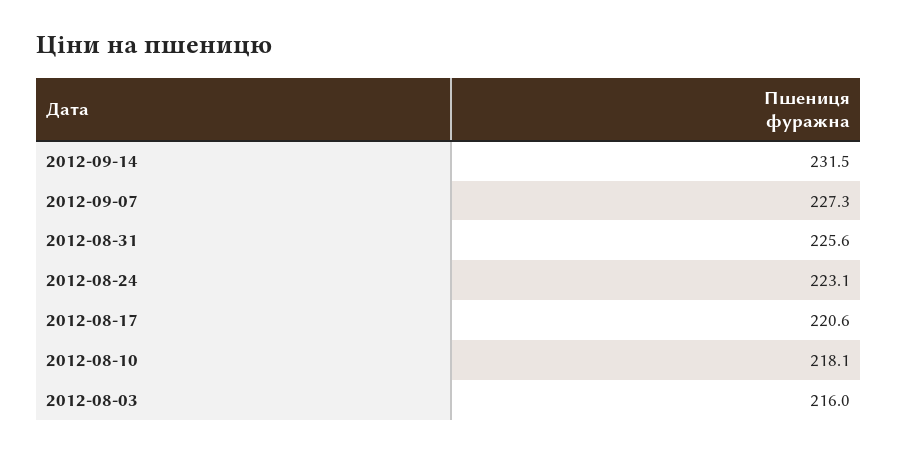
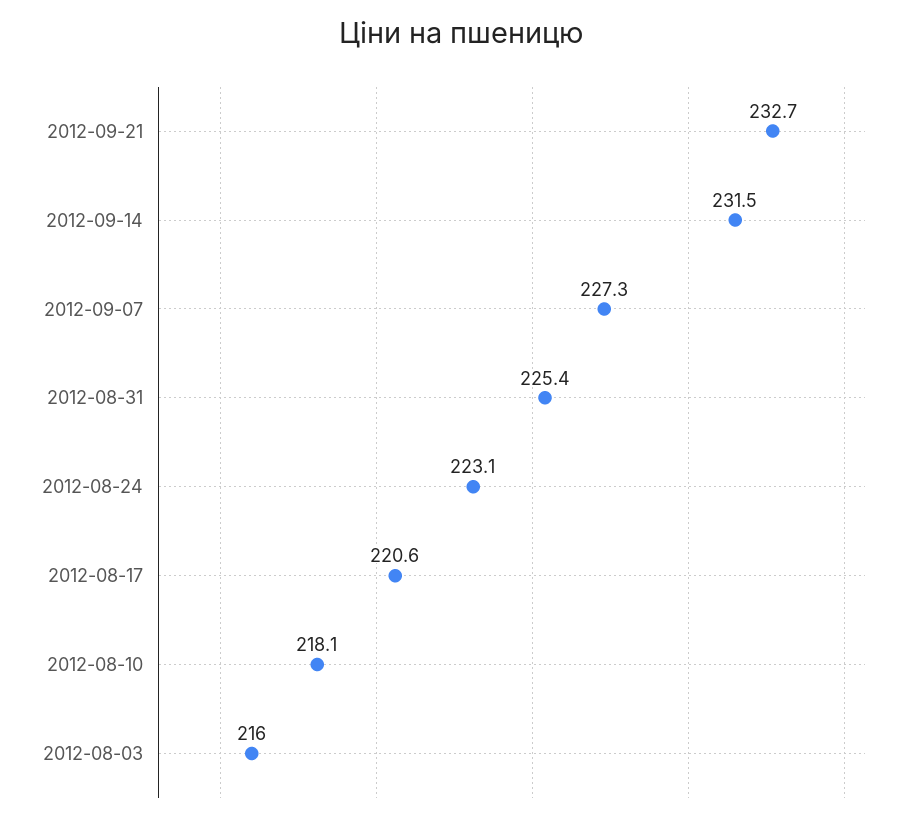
2012-08-31: 225.6 -> 225.4
2012-09-21: none -> 232.7

